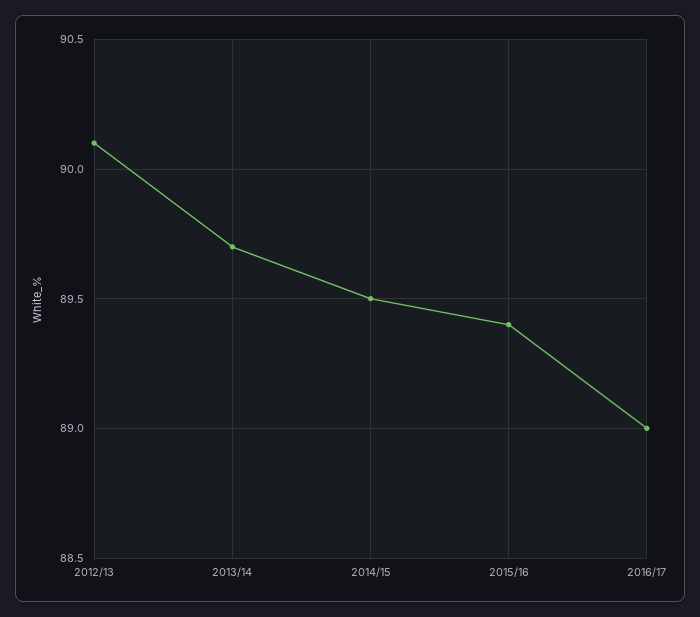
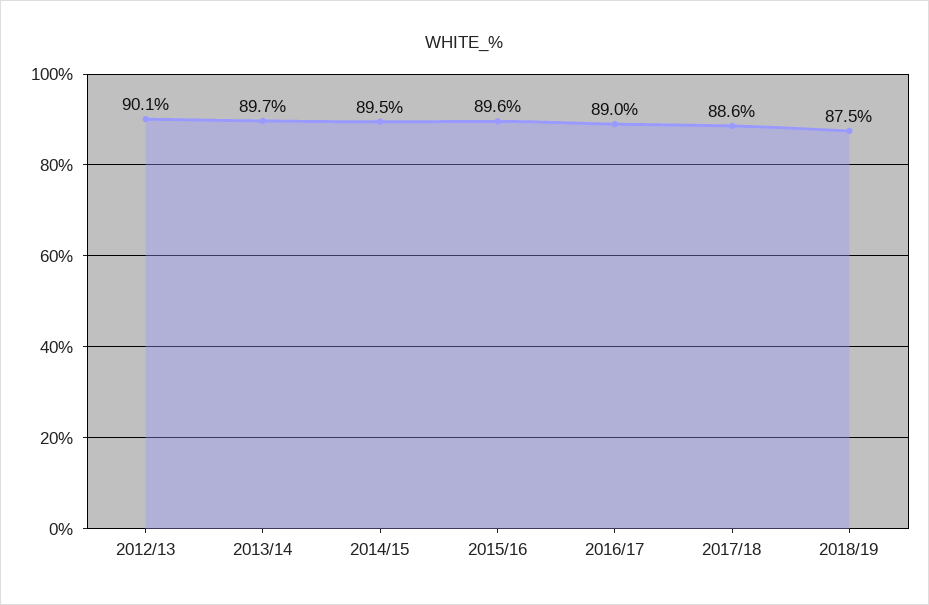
2015/16: 89.4 -> 89.6
2017/18: none -> 88.6
2018/19: none -> 87.5

